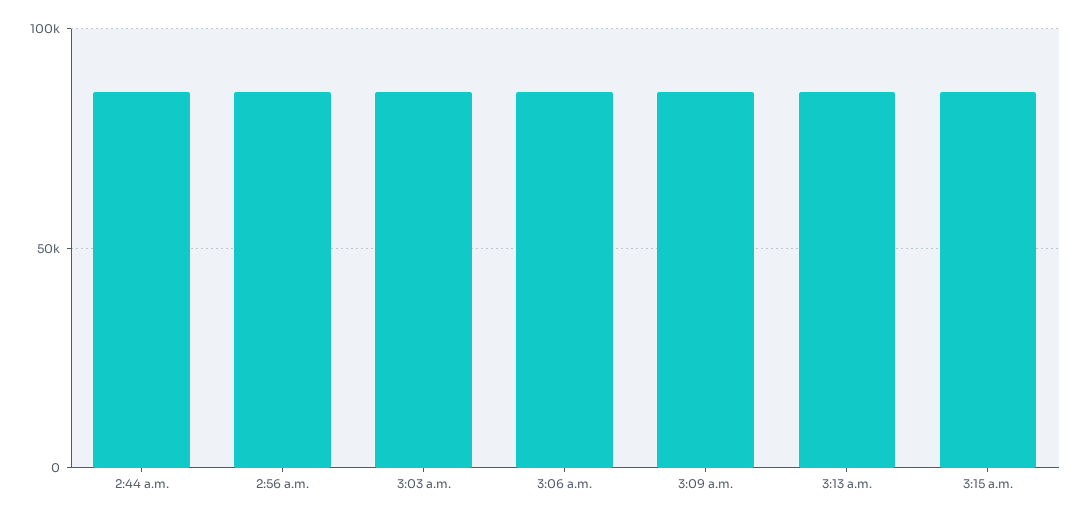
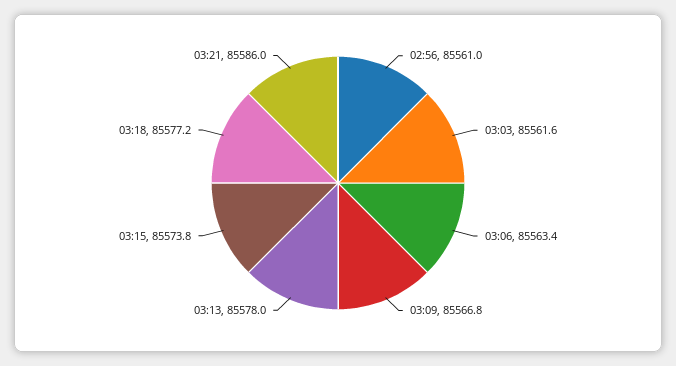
2:44 a.m.: 85000 -> none
03:18: none -> 85577.2
03:21: none -> 85586

